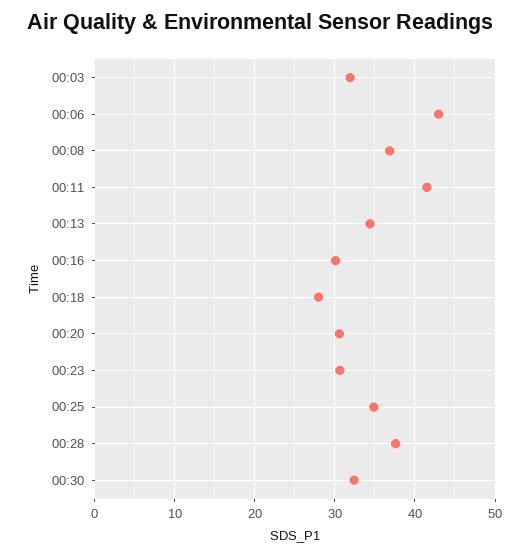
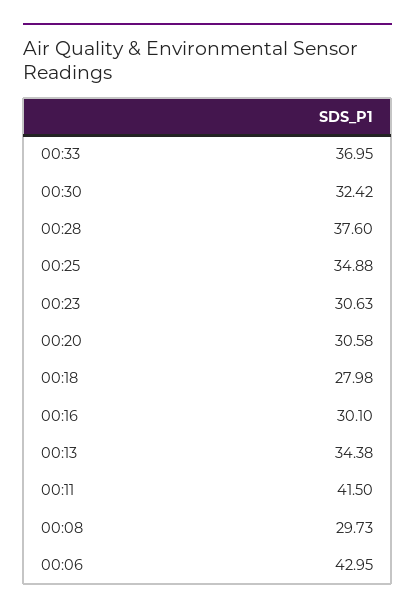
00:03: 32 -> none
00:08: 37 -> 29.73
00:33: none -> 36.95

